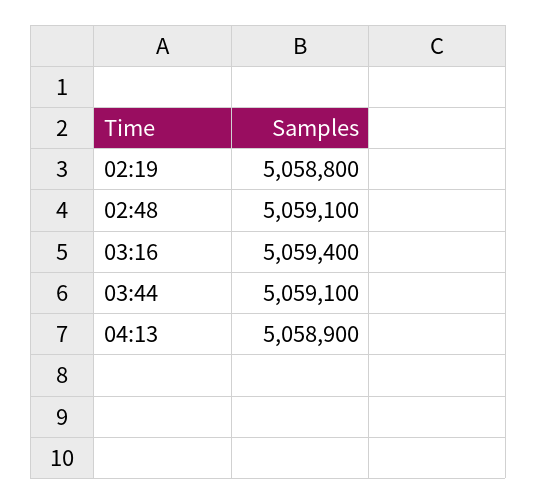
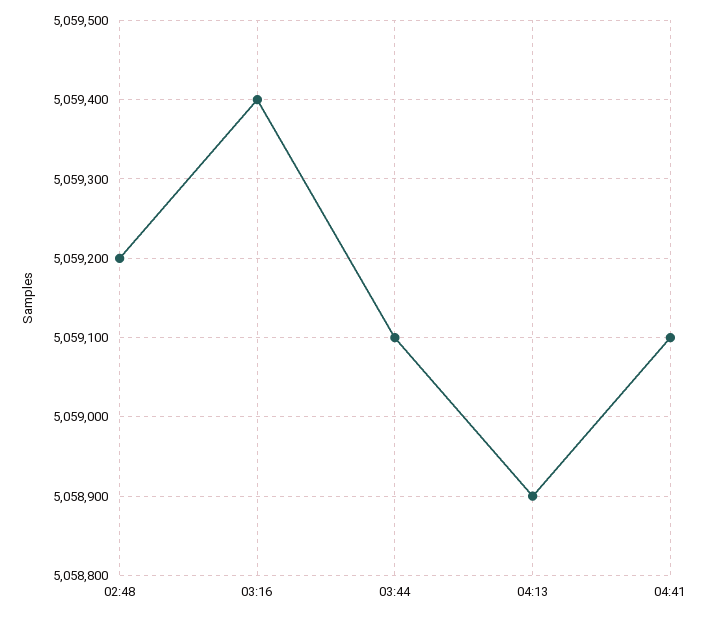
02:19: 5058800 -> none
02:48: 5059100 -> 5059200
04:41: none -> 5059100

